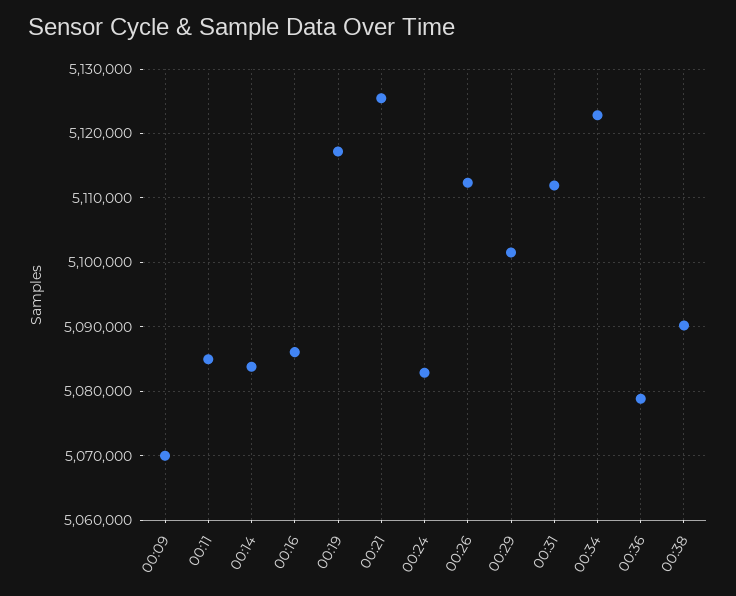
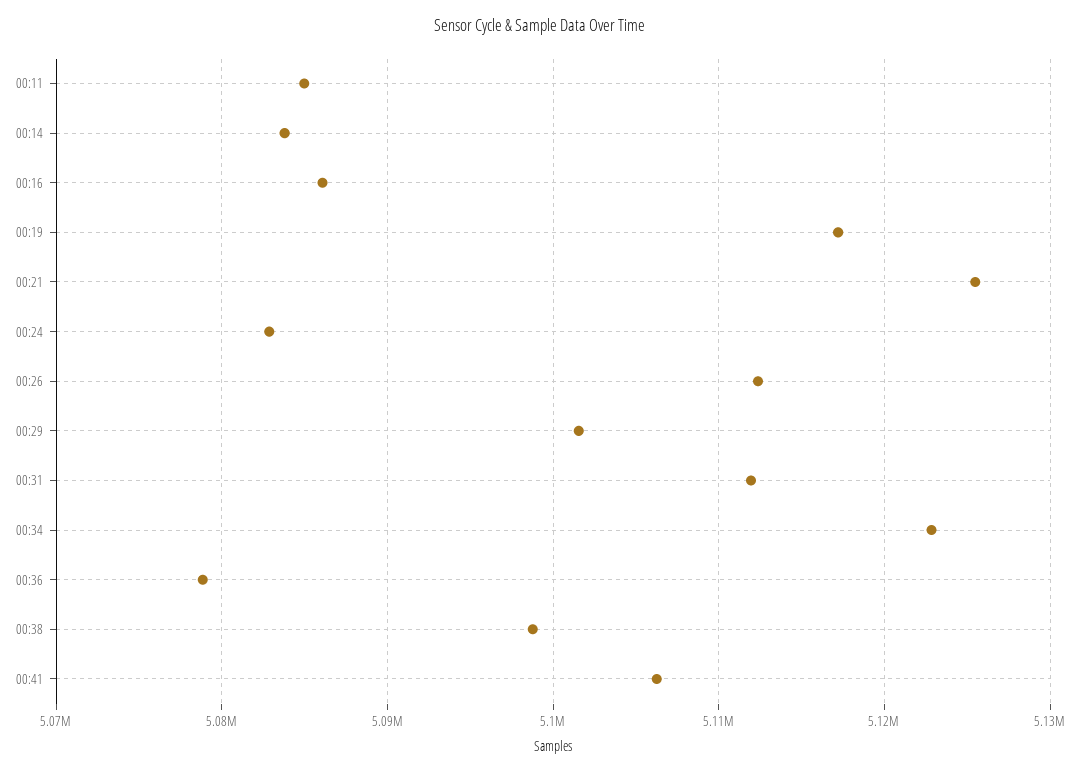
00:09: 5070000 -> none
00:38: 5090000 -> 5099000
00:41: none -> 5106000

